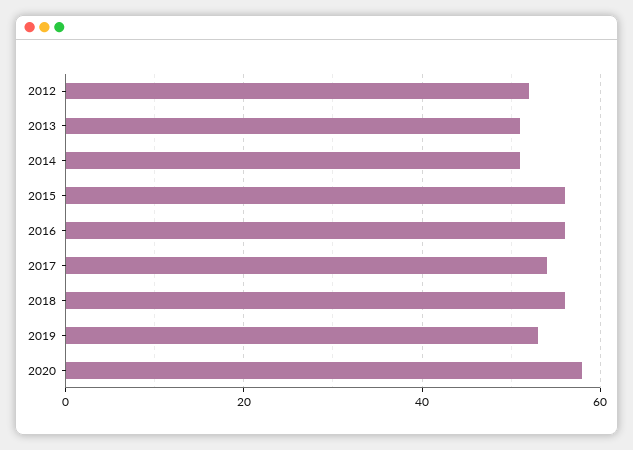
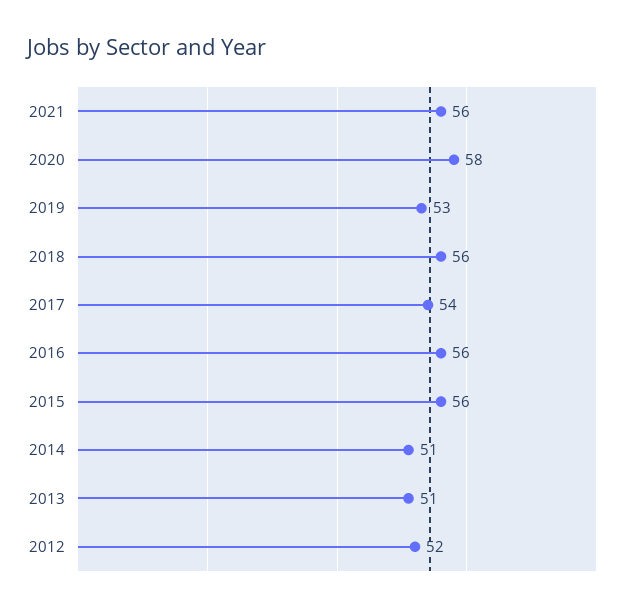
2021: none -> 56

